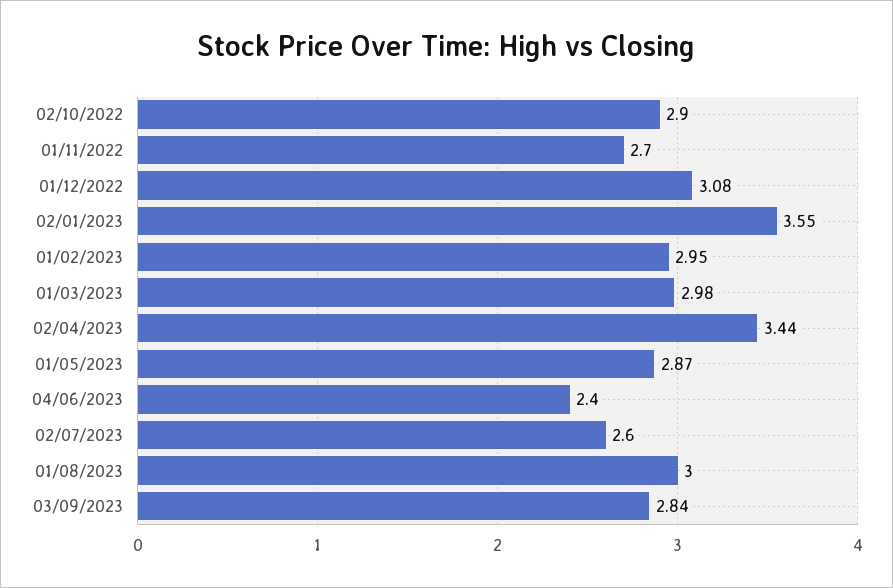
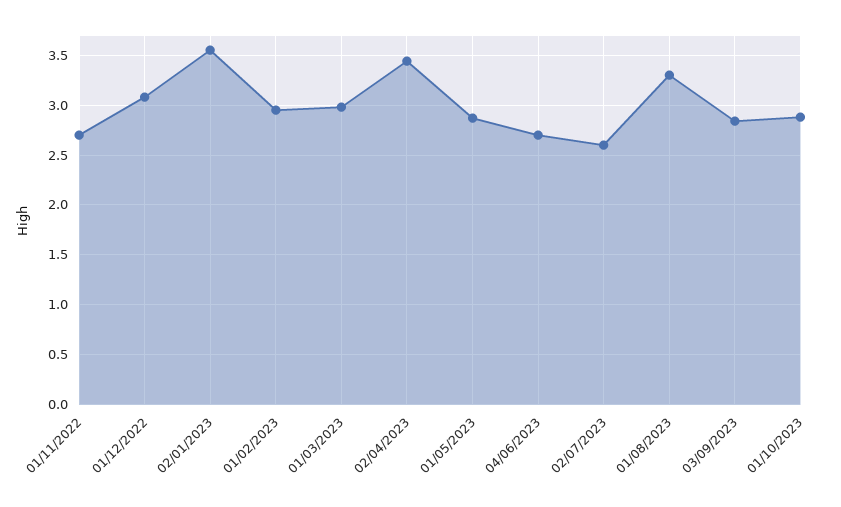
02/10/2022: 2.9 -> none
04/06/2023: 2.4 -> 2.7
01/08/2023: 3 -> 3.3
01/10/2023: none -> 2.9

